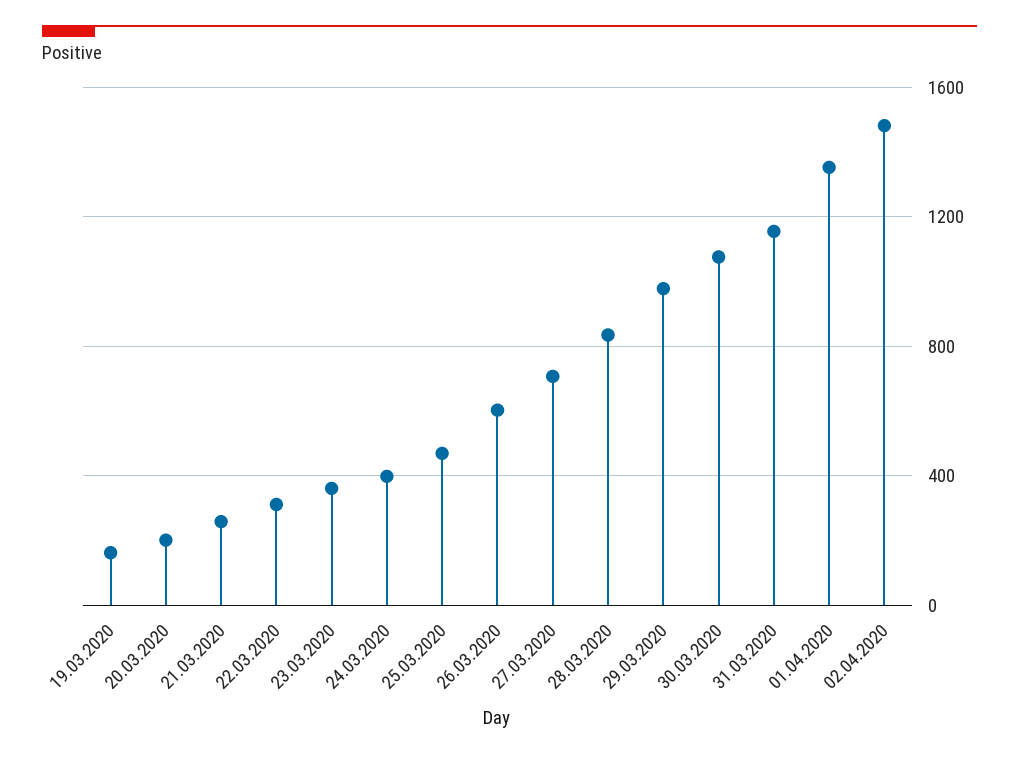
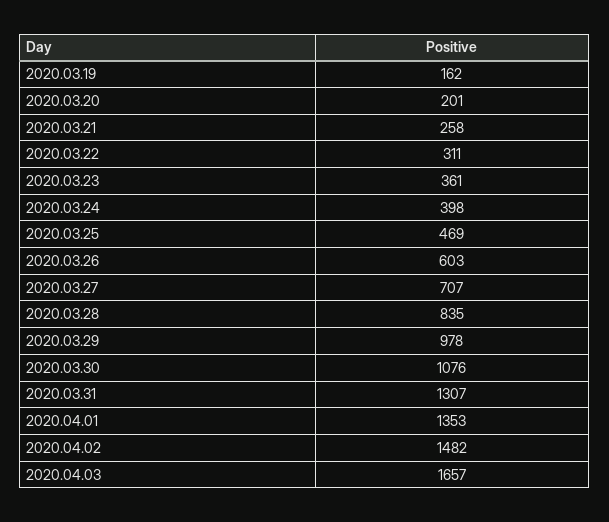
31.03.2020: 1150 -> 1307
2020.04.03: none -> 1657

